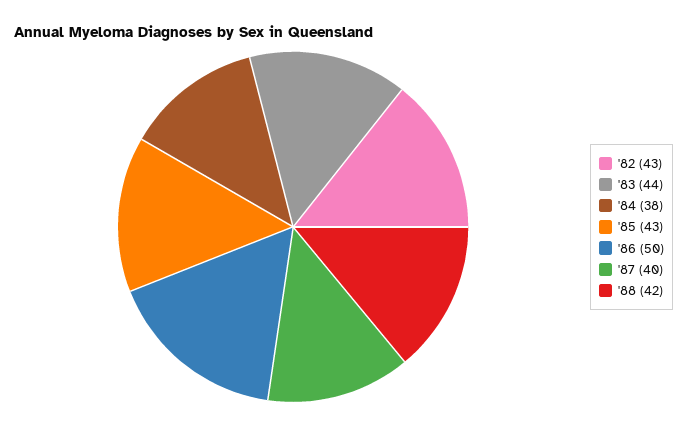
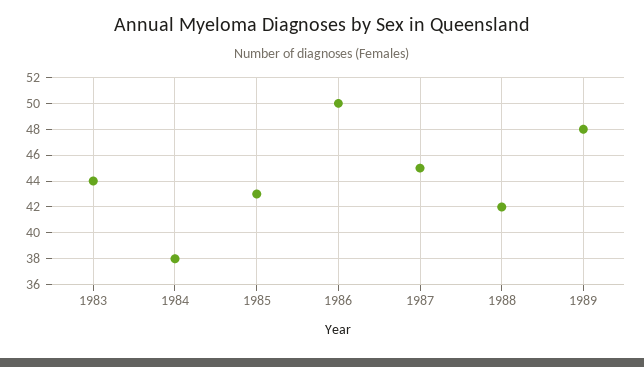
'82: 43 -> none
'87: 40 -> 45
1989: none -> 48

